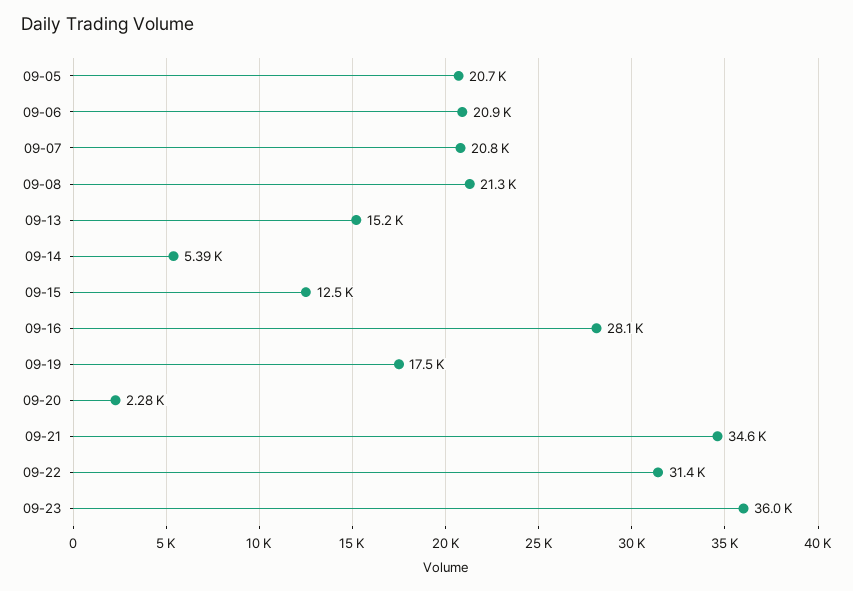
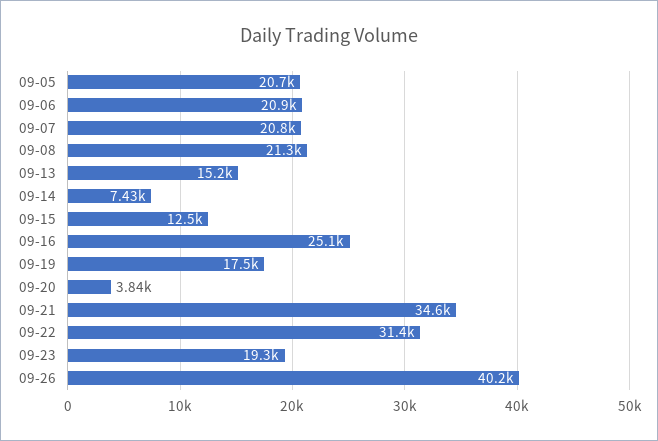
09-14: 5390 -> 7430
09-16: 28100 -> 25100
09-20: 2280 -> 3840
09-23: 36000 -> 19300
09-26: none -> 40200

